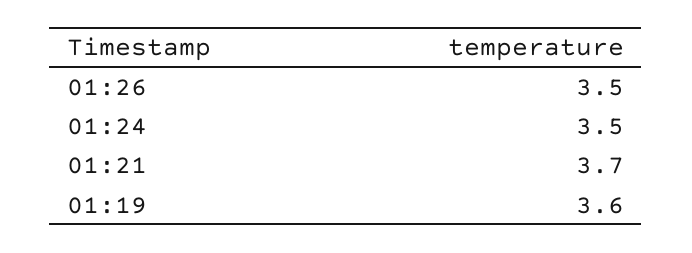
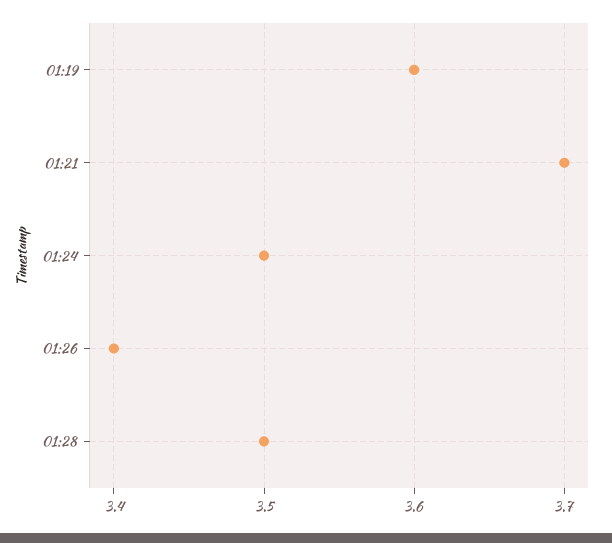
01:26: 3.5 -> 3.4
01:28: none -> 3.5

